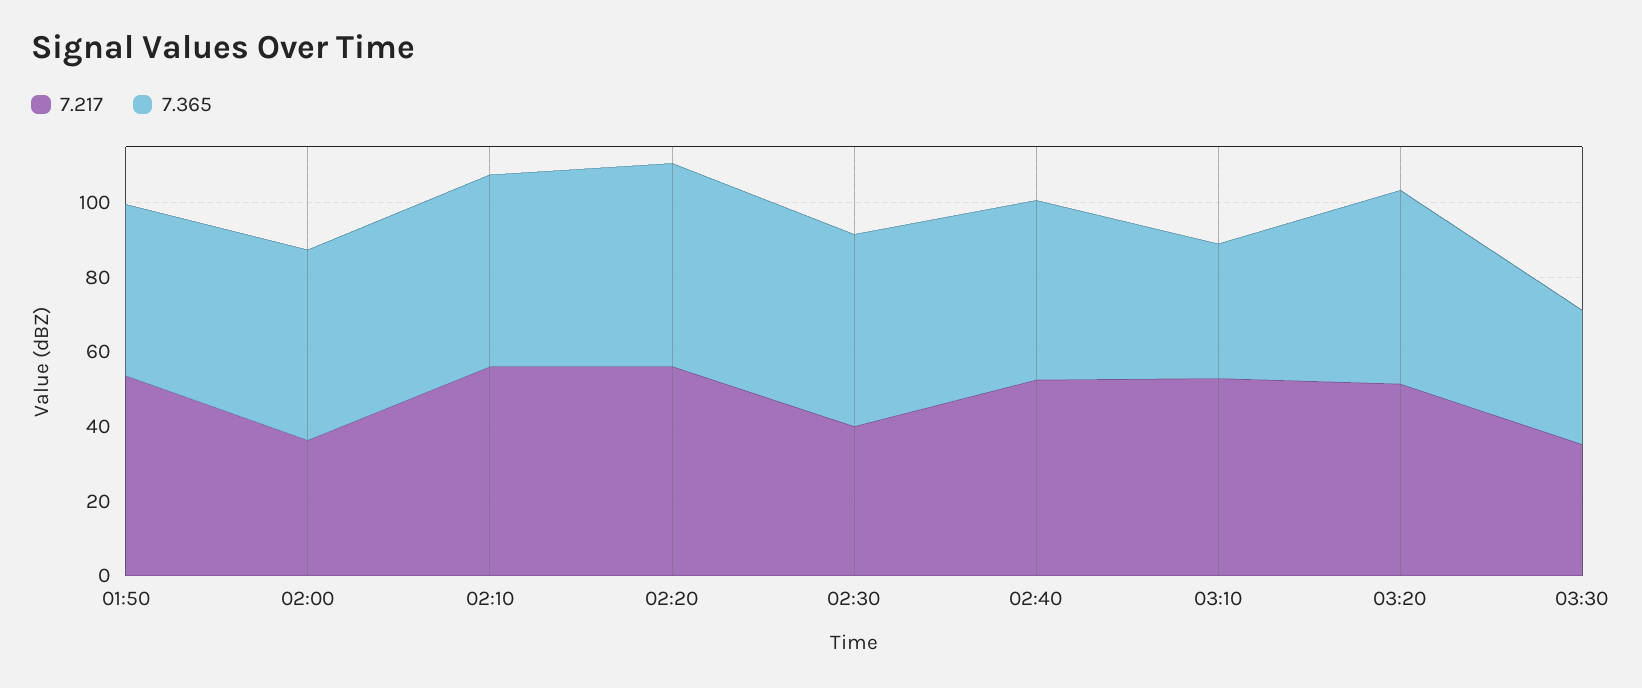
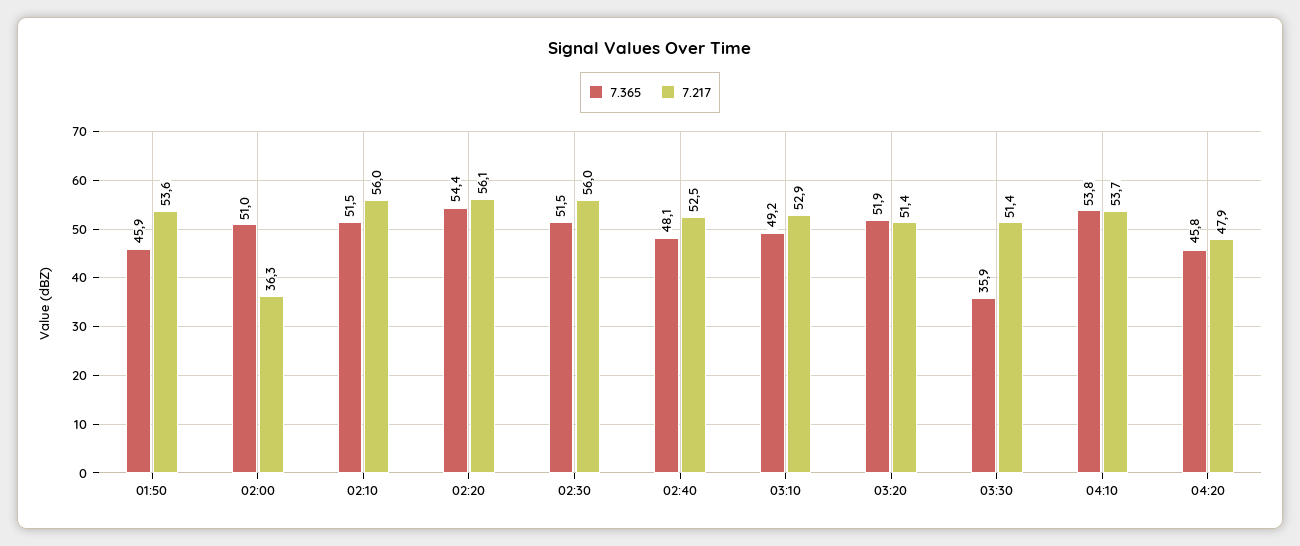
7.217, 02:30: 40 -> 56
7.365, 03:10: 35 -> 49.2
7.217, 03:30: 35 -> 51.4
7.365, 04:10: none -> 53.8
7.217, 04:10: none -> 53.7
7.365, 04:20: none -> 45.8
7.217, 04:20: none -> 47.9

